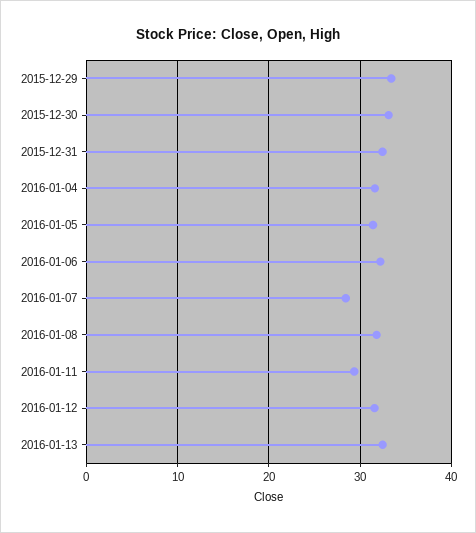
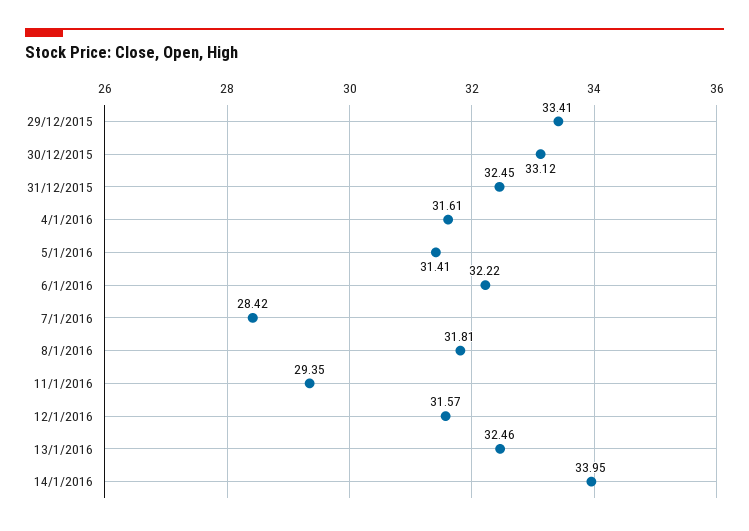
14/1/2016: none -> 33.95

